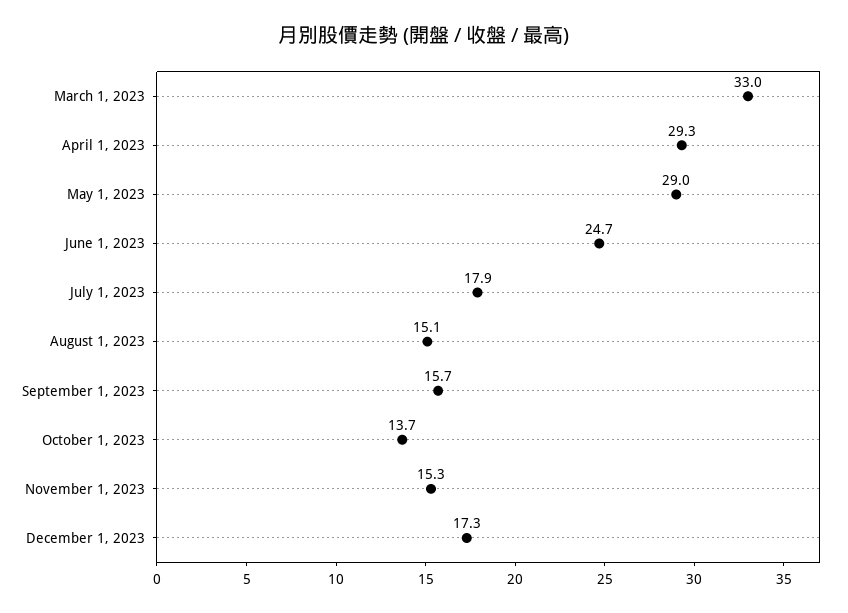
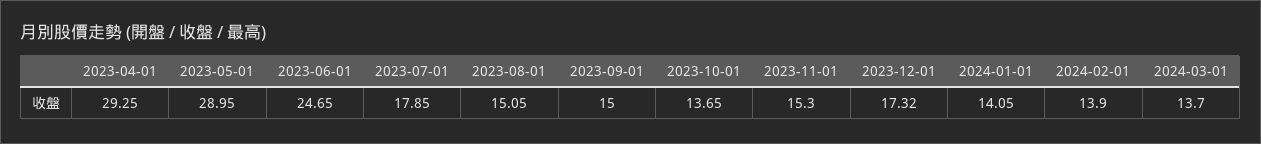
March 1, 2023: 33 -> none
September 1, 2023: 15.7 -> 15
2024-01-01: none -> 14.05
2024-02-01: none -> 13.9
2024-03-01: none -> 13.7

